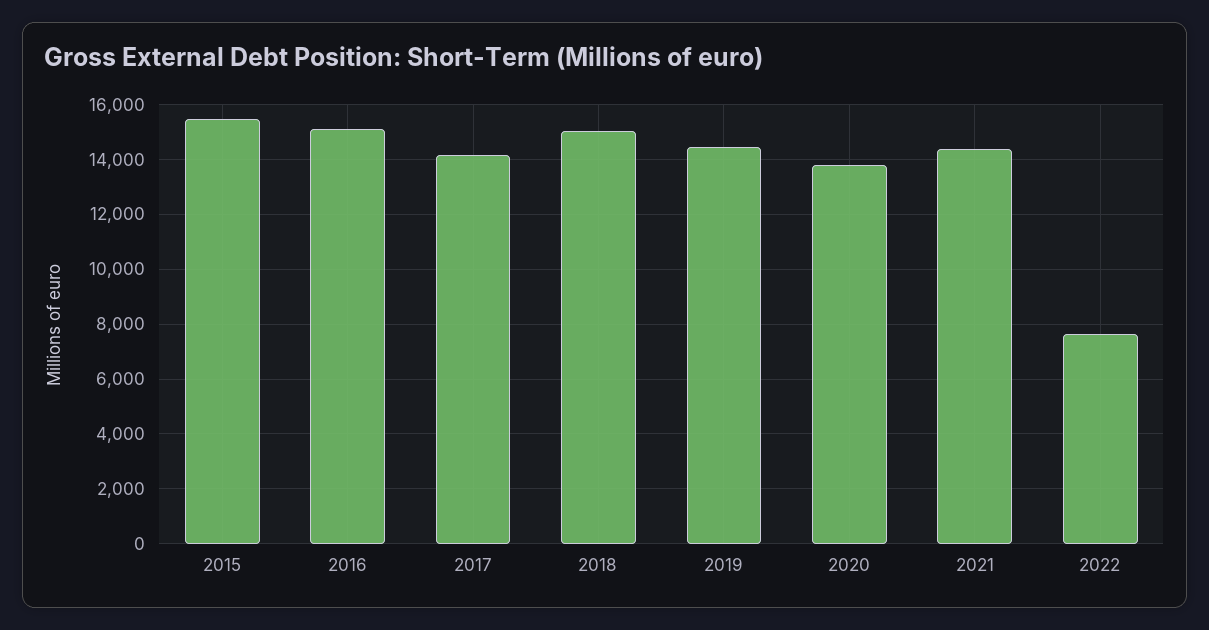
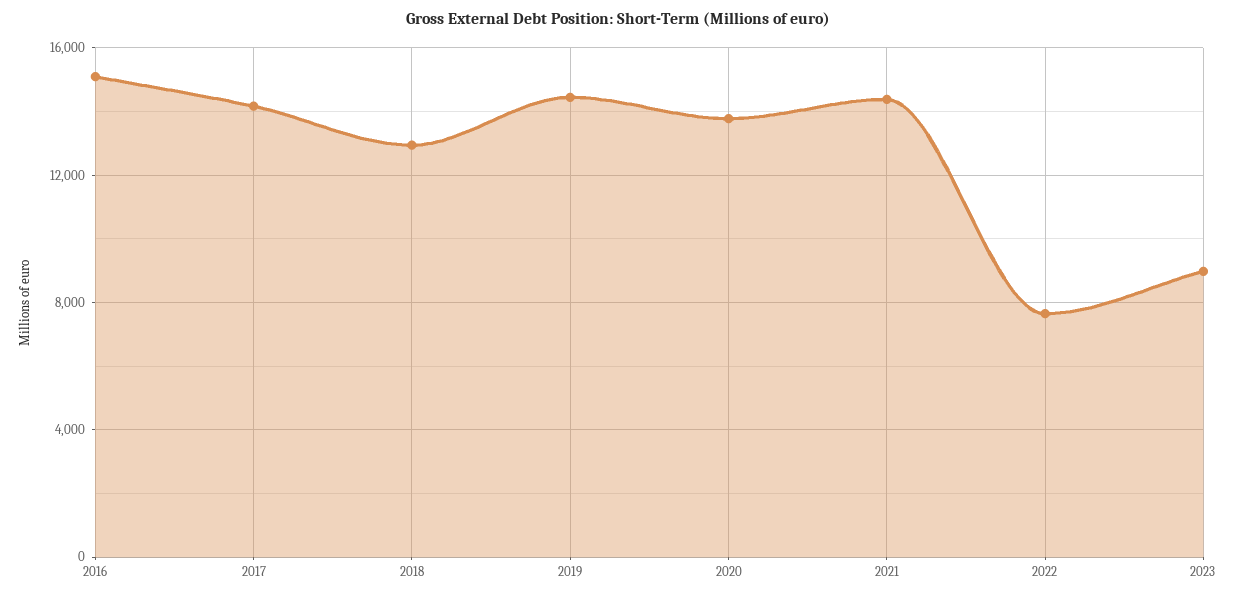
2015: 15500 -> none
2018: 15000 -> 13000
2023: none -> 9000

